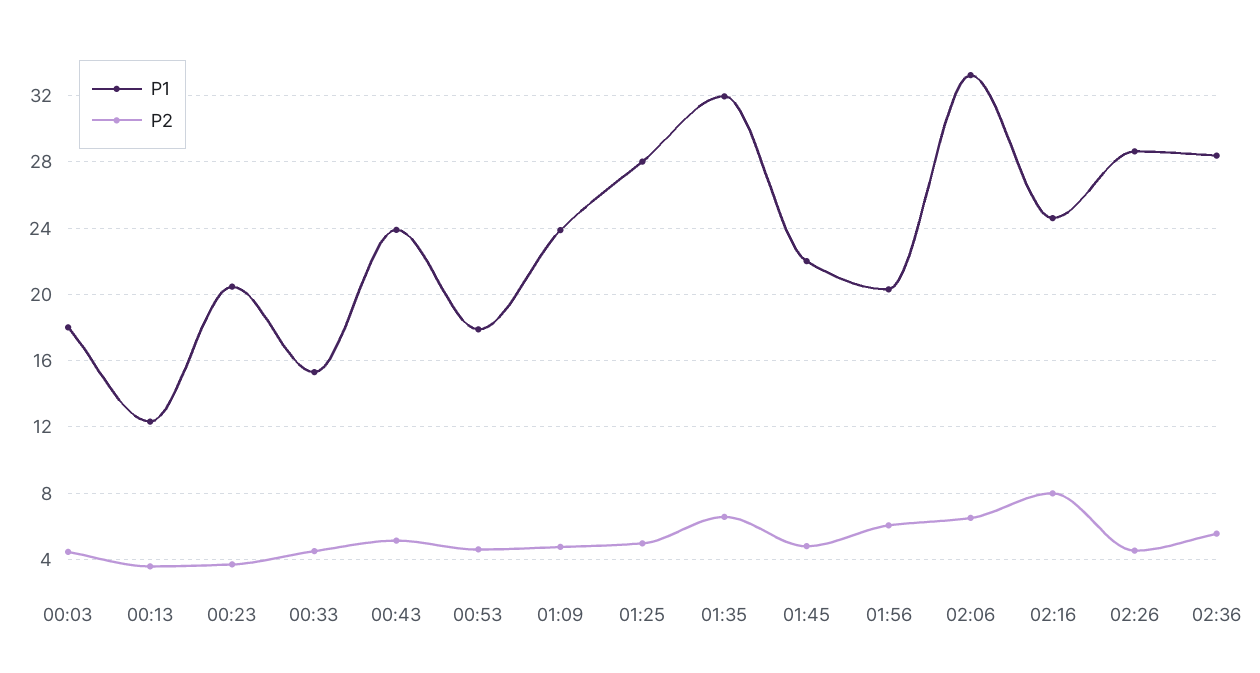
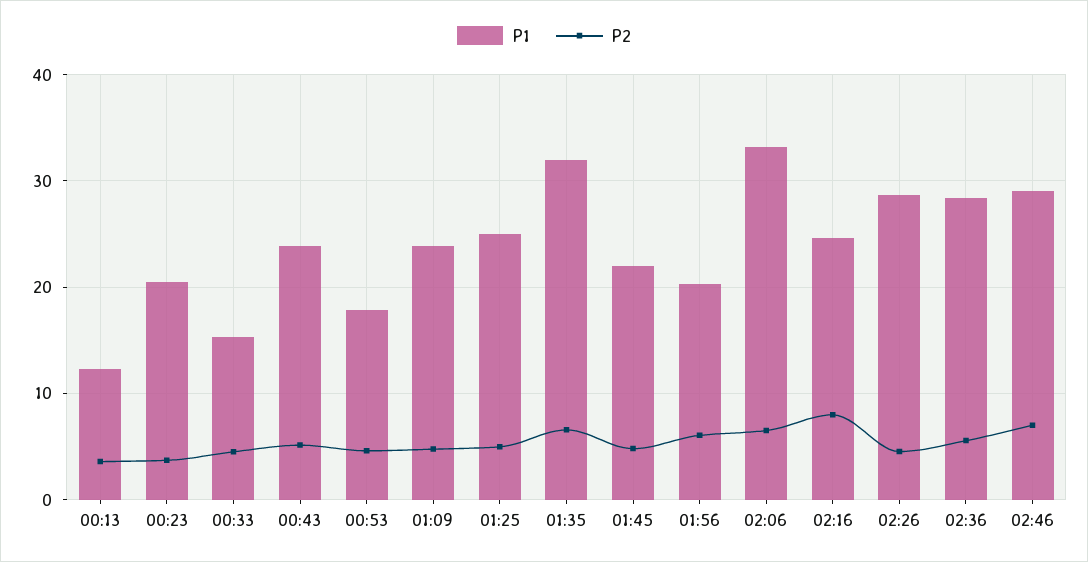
P1, 00:03: 18 -> none
P2, 00:03: 4.5 -> none
P1, 01:25: 28 -> 25
P1, 02:46: none -> 29
P2, 02:46: none -> 7

